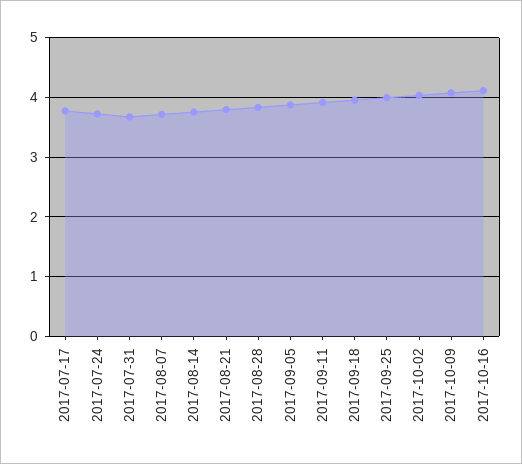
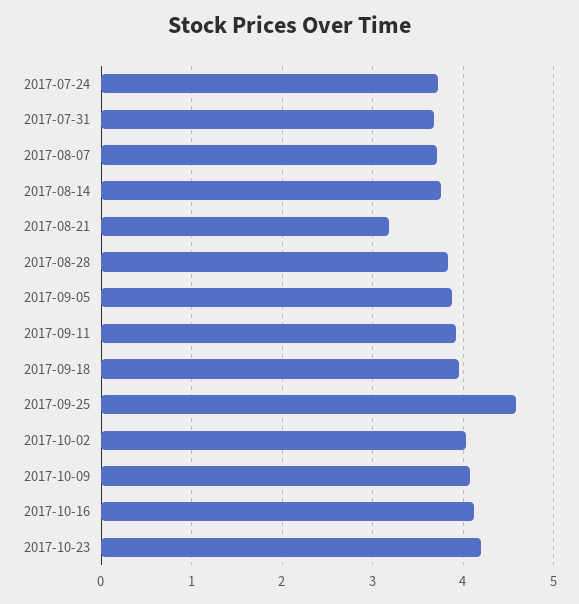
2017-07-17: 3.8 -> none
2017-08-21: 3.8 -> 3.2
2017-09-25: 4 -> 4.6
2017-10-23: none -> 4.2

